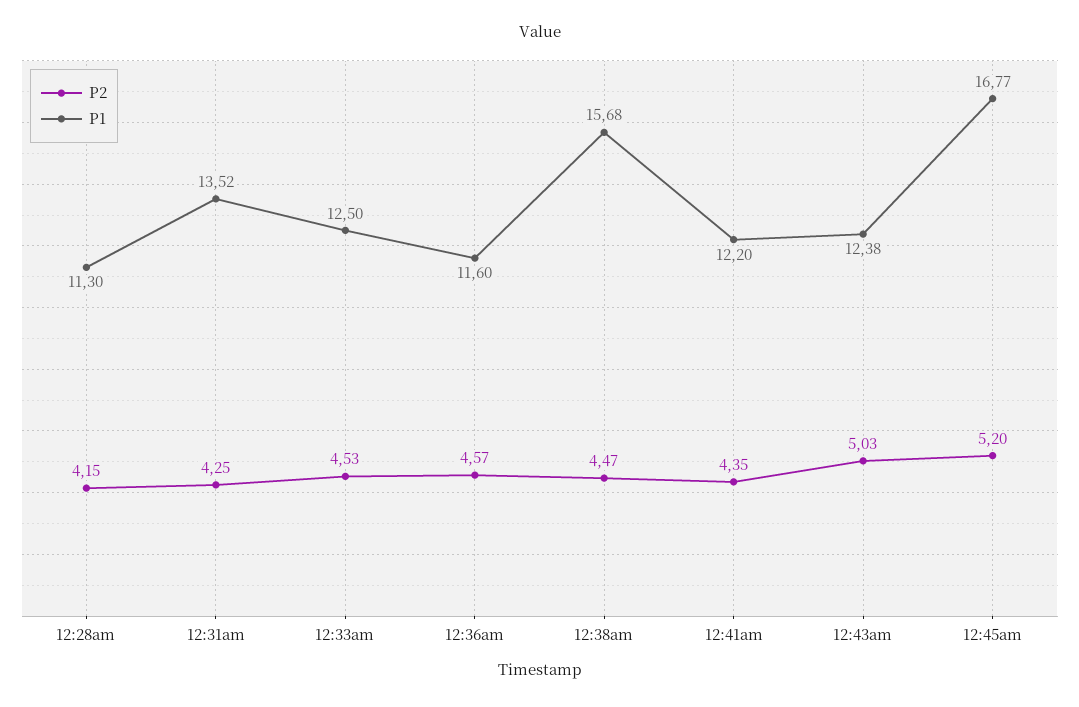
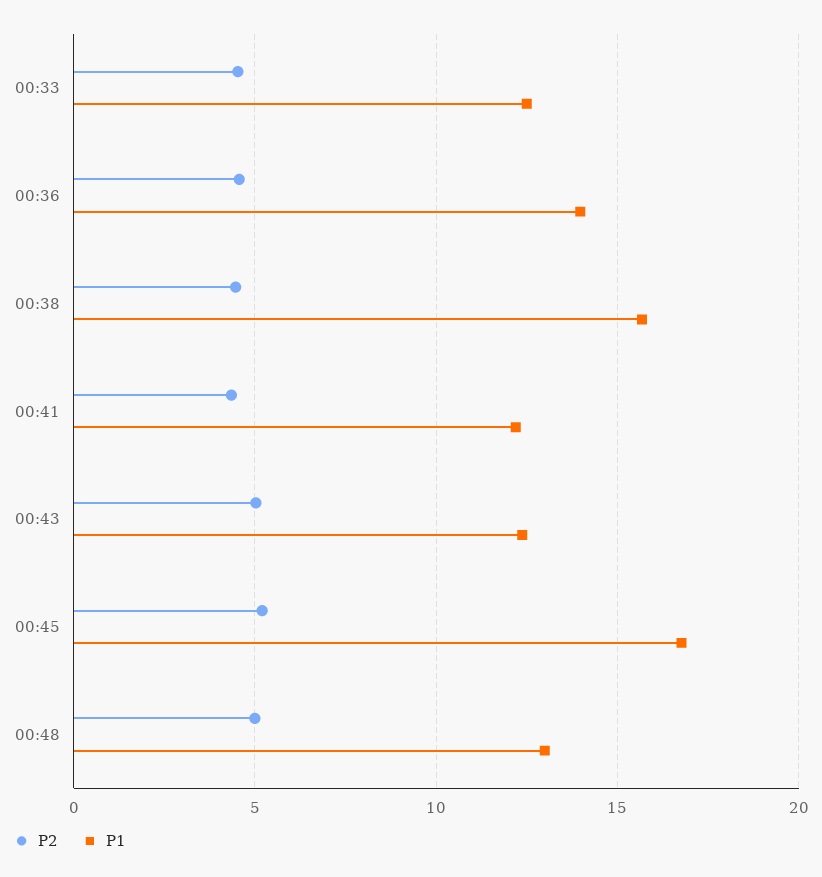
P2, 12:28am: 4.15 -> none
P1, 12:28am: 11.3 -> none
P2, 12:31am: 4.25 -> none
P1, 12:31am: 13.52 -> none
P1, 12:36am: 11.6 -> 14
P2, 00:48: none -> 5
P1, 00:48: none -> 13

